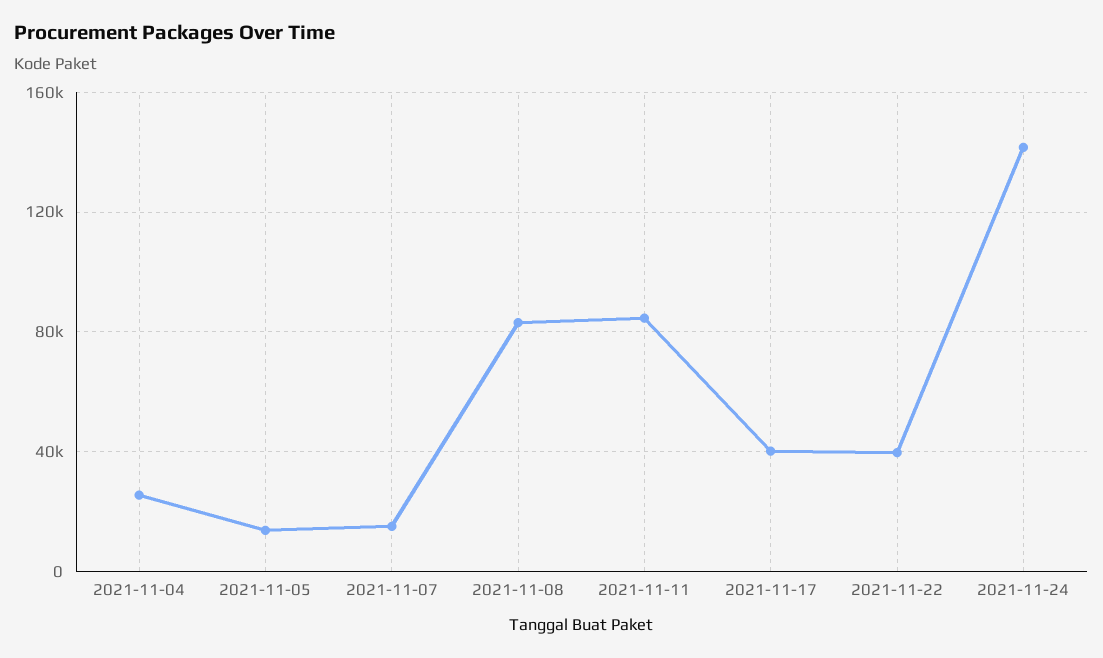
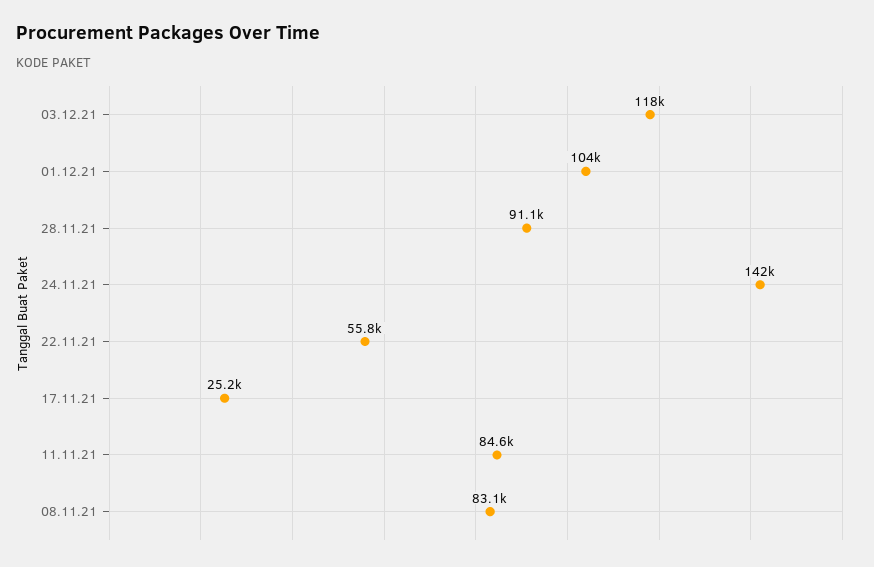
2021-11-04: 25000 -> none
2021-11-05: 15000 -> none
2021-11-07: 15000 -> none
2021-11-17: 40000 -> 25200
2021-11-22: 40000 -> 55800
03.12.21: none -> 118000
01.12.21: none -> 104000
28.11.21: none -> 91100

